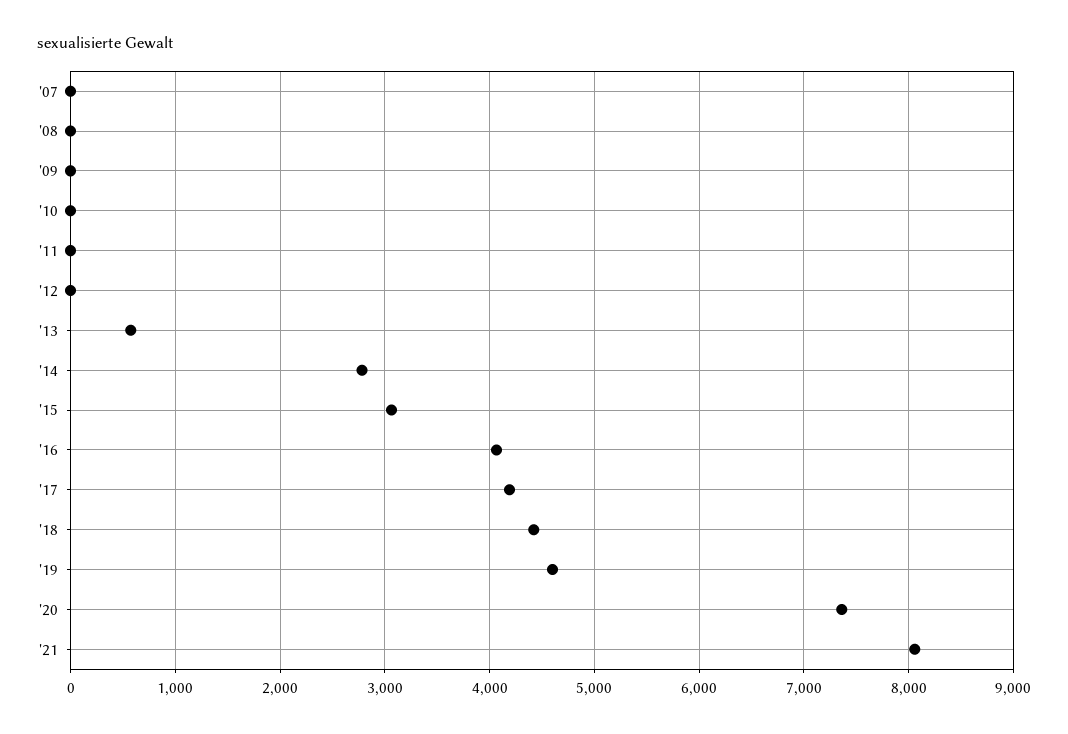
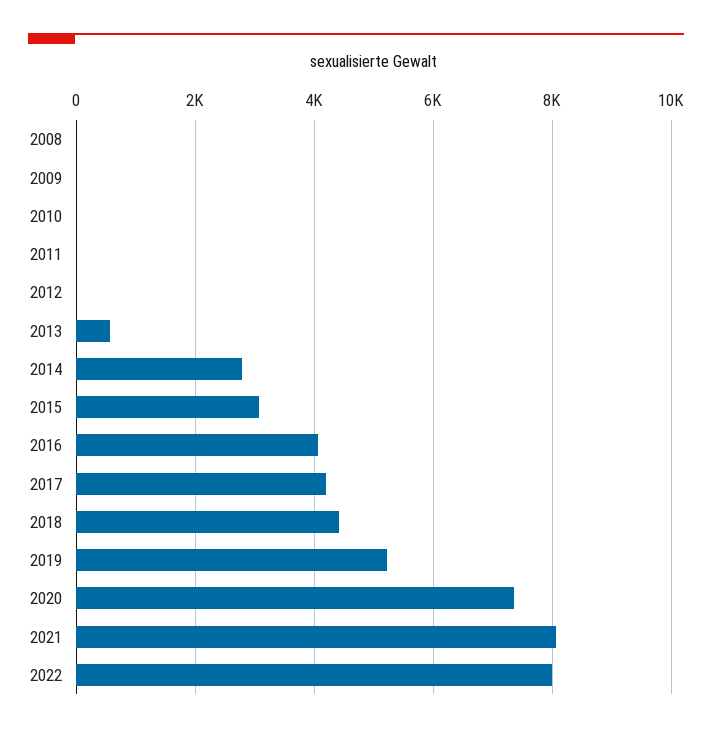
'07: 0 -> none
'19: 4600 -> 5200
2022: none -> 8000

